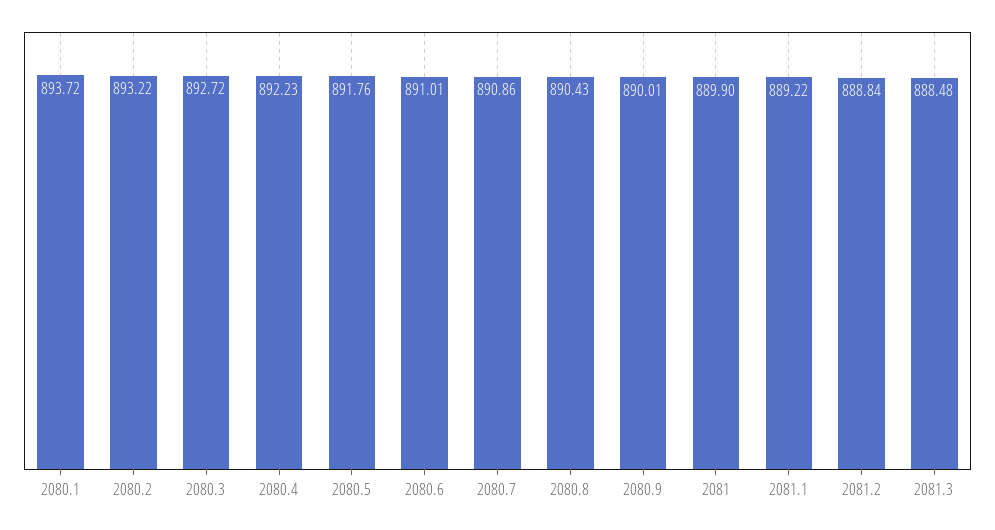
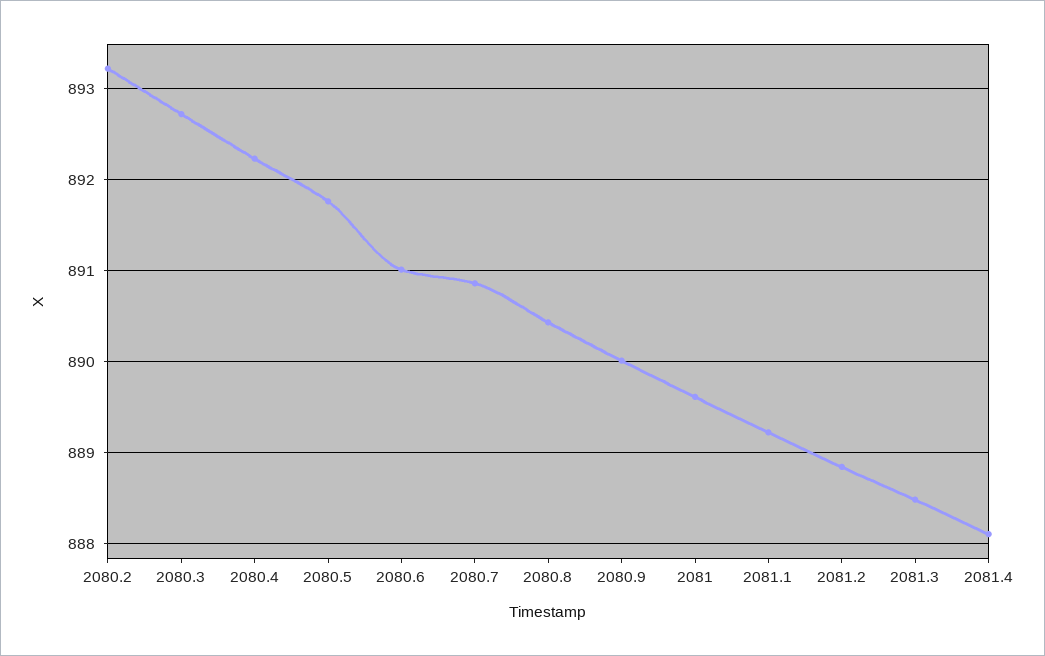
2080.1: 893.72 -> none
2081: 889.9 -> 889.6
2081.4: none -> 888.1

